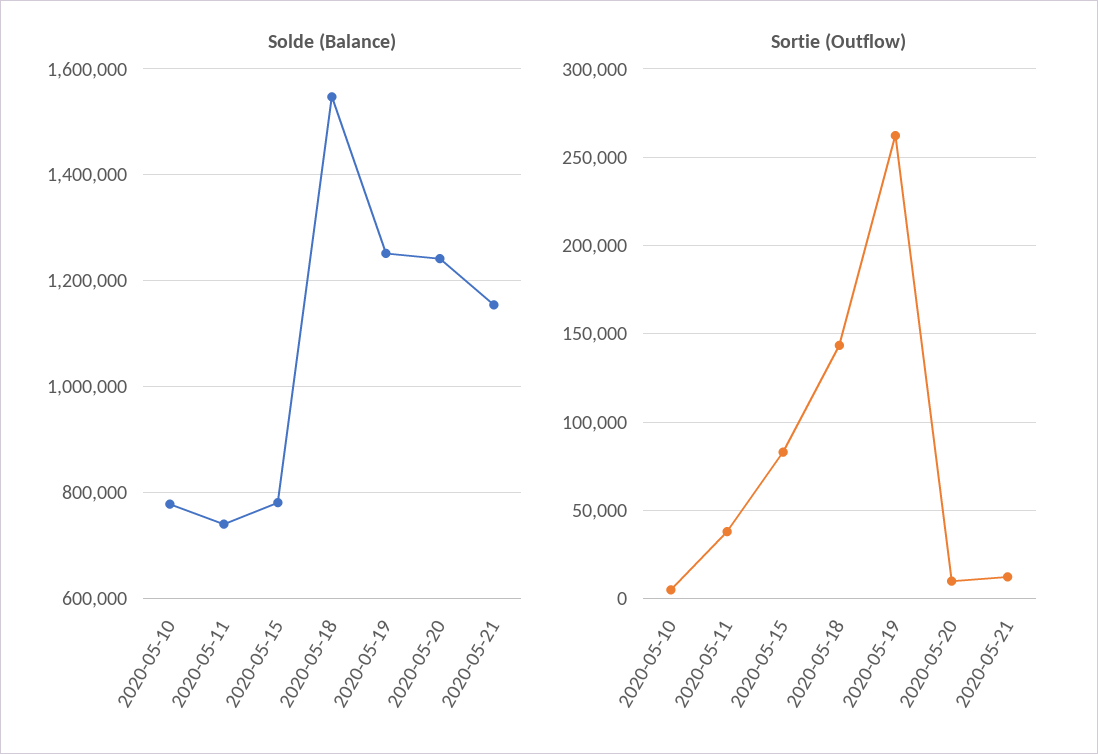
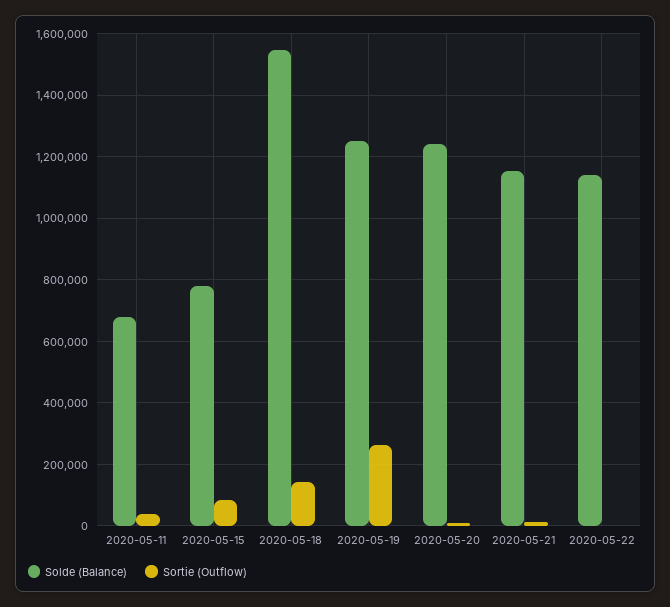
Solde (Balance), 2020-05-10: 780000 -> none
Solde (Balance), 2020-05-11: 740000 -> 680000
Sortie (Outflow), 2020-05-10: 5000 -> none
Solde (Balance), 2020-05-22: none -> 1140000
Sortie (Outflow), 2020-05-22: none -> 0

